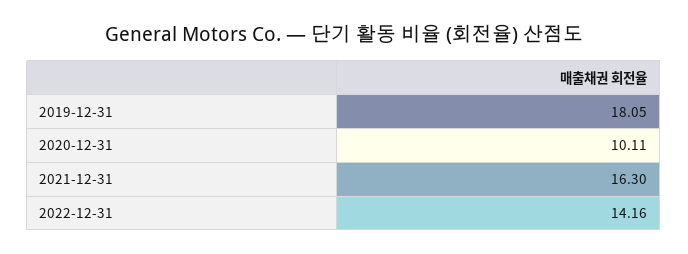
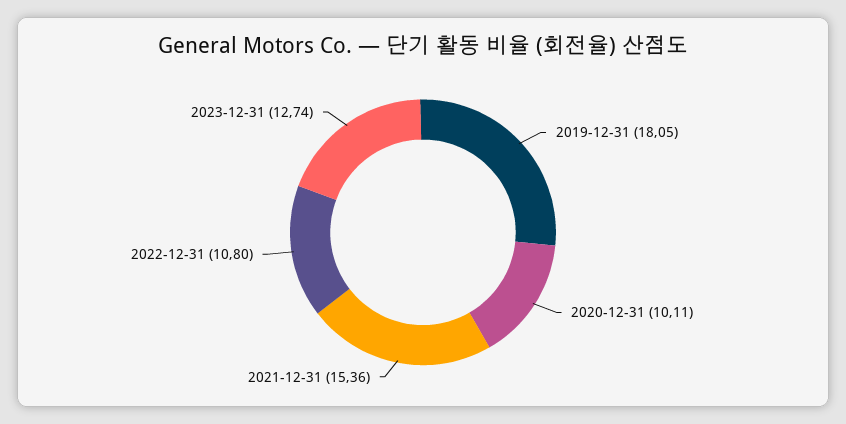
2021-12-31: 16.3 -> 15.36
2022-12-31: 14.16 -> 10.8
2023-12-31: none -> 12.74

